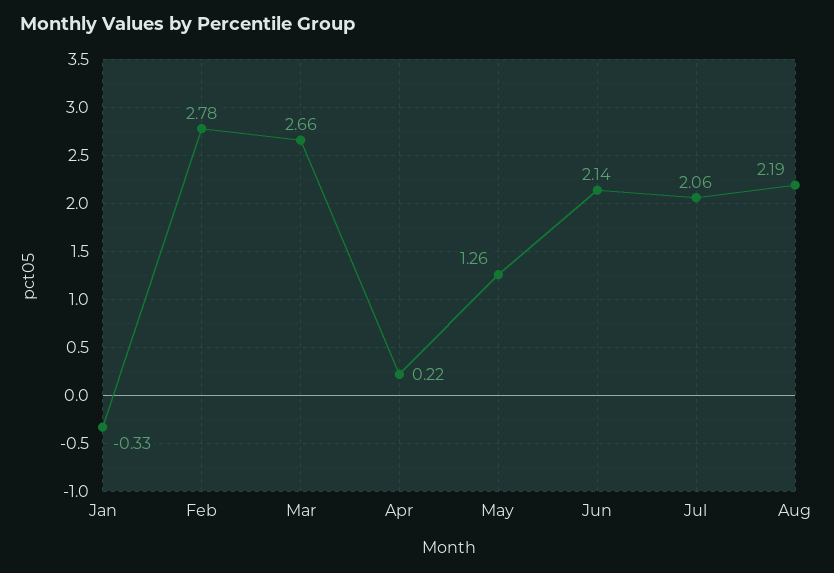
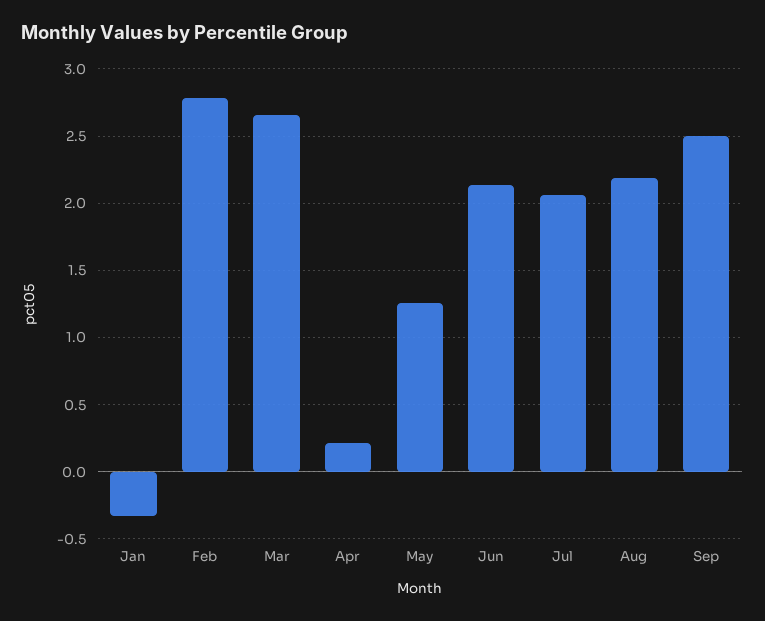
Sep: none -> 2.5

